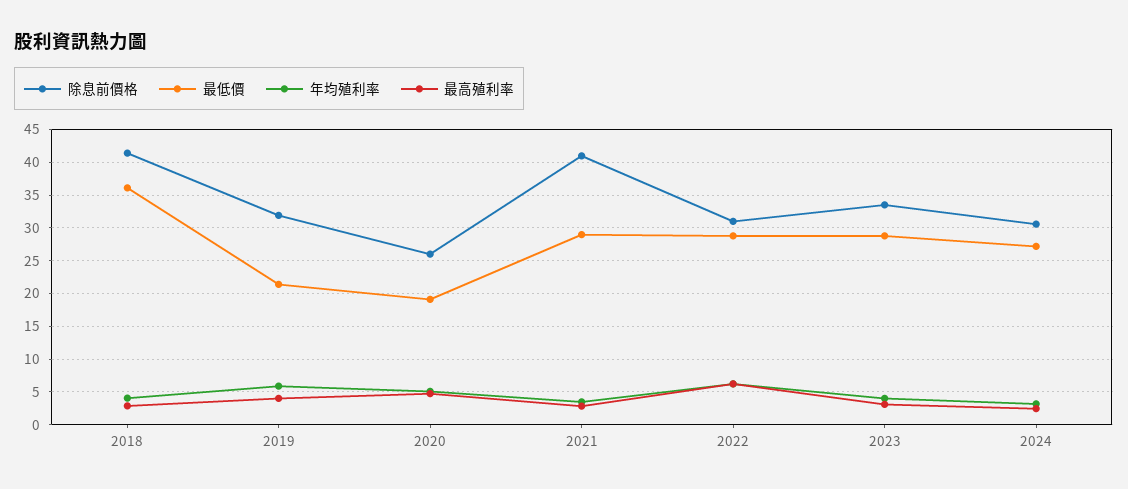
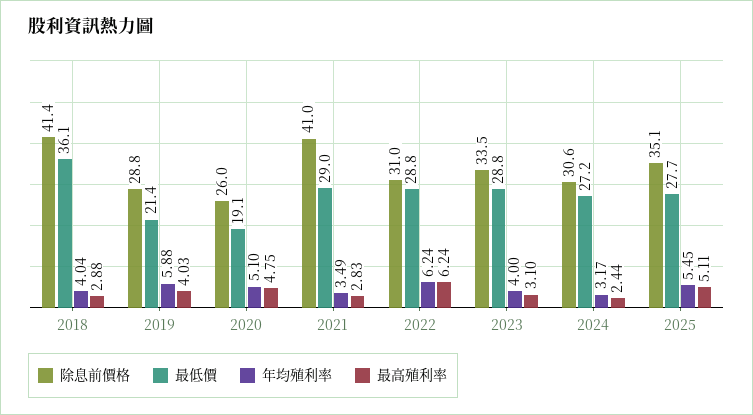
除息前價格, 2019: 32 -> 28.8
除息前價格, 2025: none -> 35.1
最低價, 2025: none -> 27.7
年均殖利率, 2025: none -> 5.45
最高殖利率, 2025: none -> 5.11

